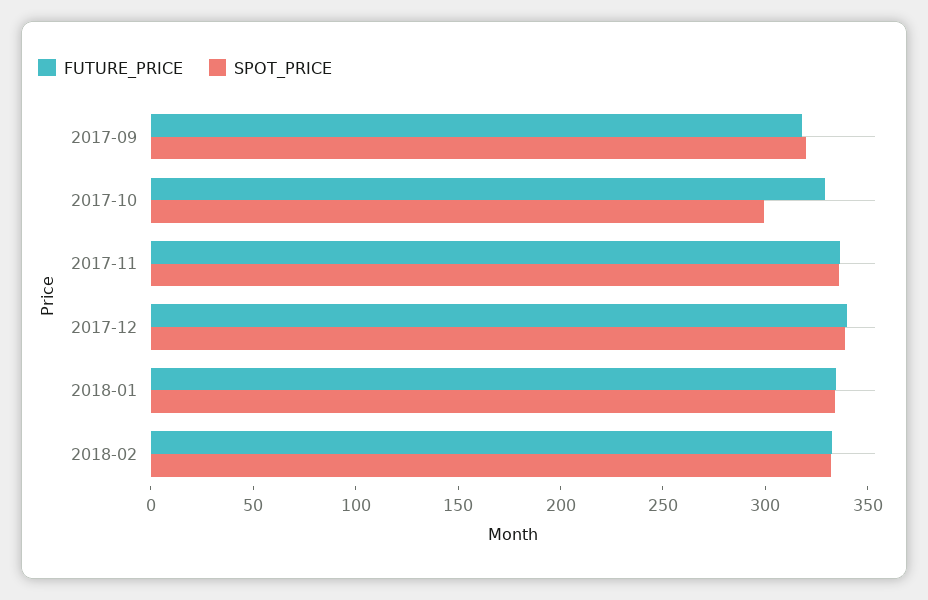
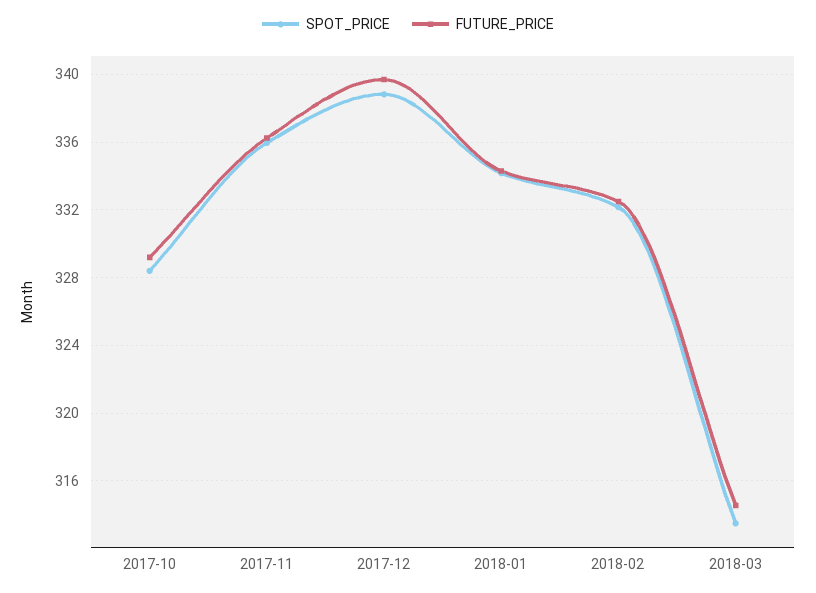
FUTURE_PRICE, 2017-09: 320 -> none
SPOT_PRICE, 2017-09: 320 -> none
SPOT_PRICE, 2017-10: 300 -> 328.5
SPOT_PRICE, 2018-03: none -> 313.5
FUTURE_PRICE, 2018-03: none -> 314.5

